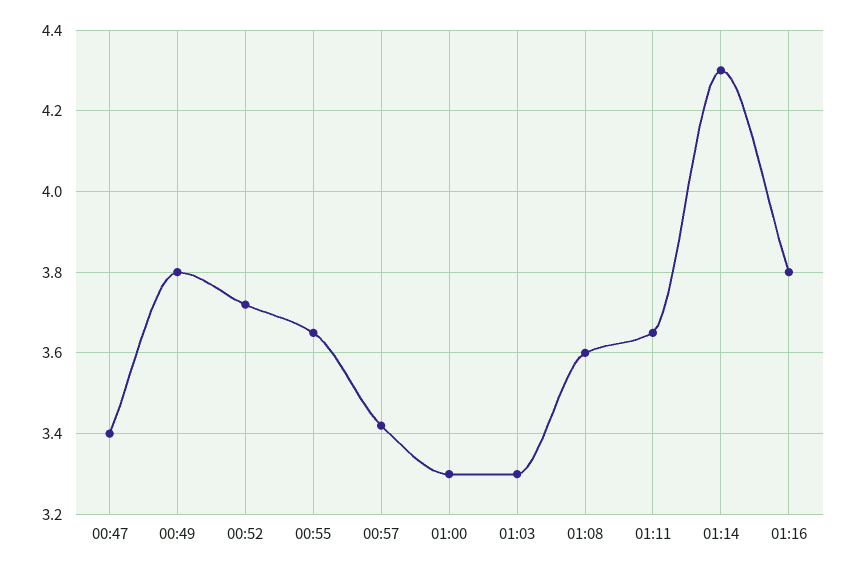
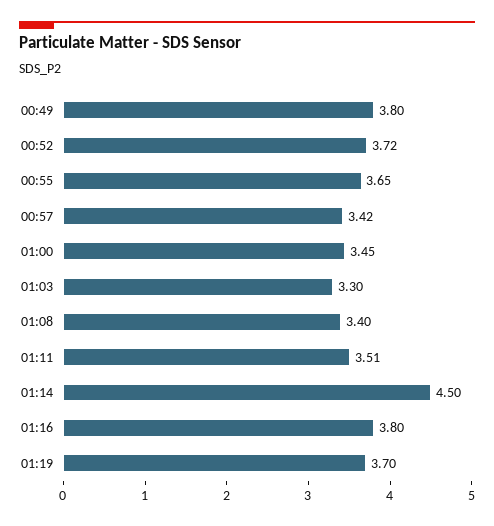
00:47: 3.4 -> none
01:00: 3.3 -> 3.45
01:08: 3.6 -> 3.4
01:11: 3.65 -> 3.51
01:14: 4.3 -> 4.5
01:19: none -> 3.7

